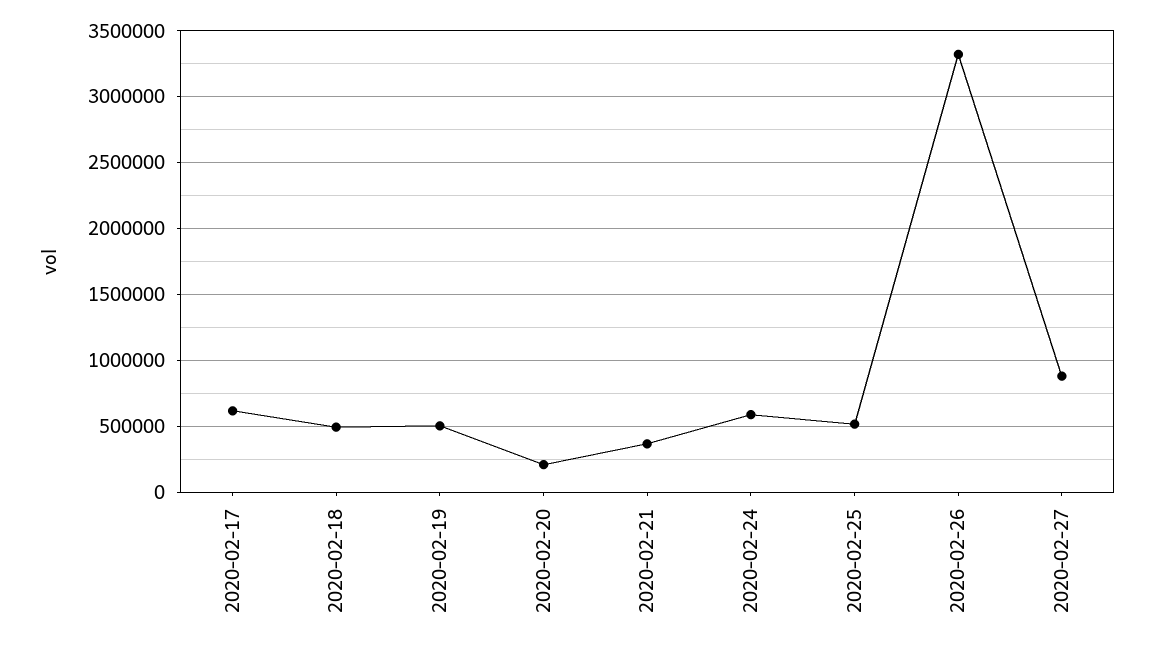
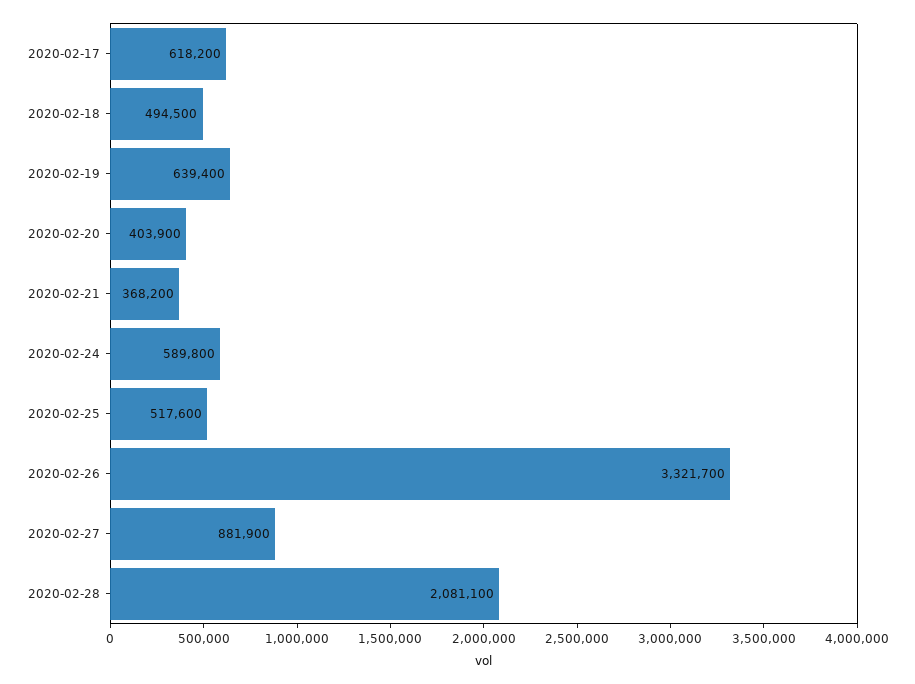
2020-02-19: 500000 -> 639400
2020-02-20: 200000 -> 403900
2020-02-28: none -> 2081100

